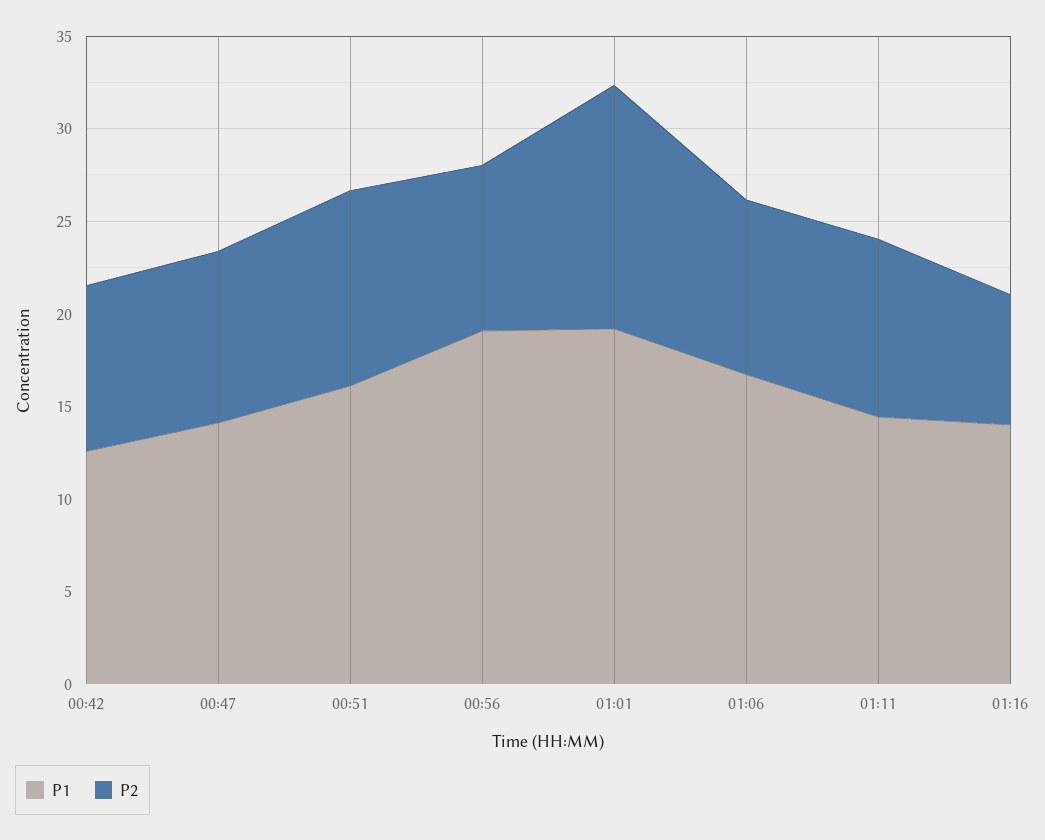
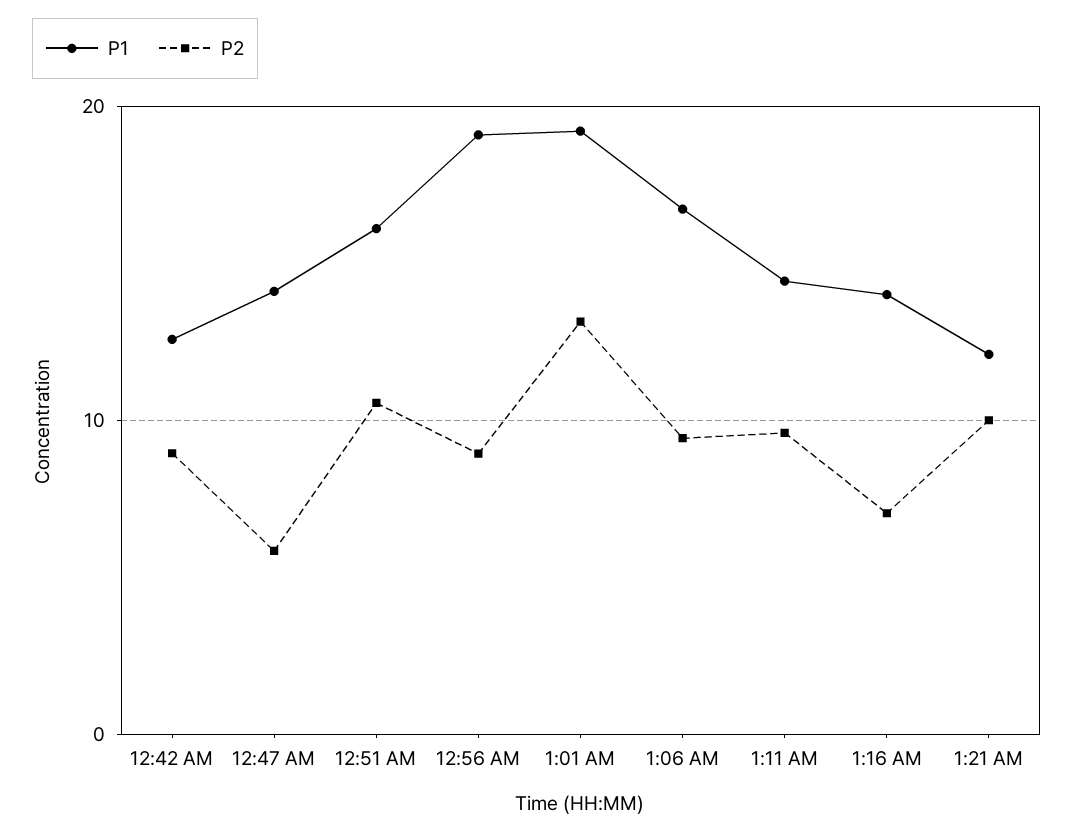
P2, 00:47: 9 -> 6
P1, 1:21 AM: none -> 12
P2, 1:21 AM: none -> 10

